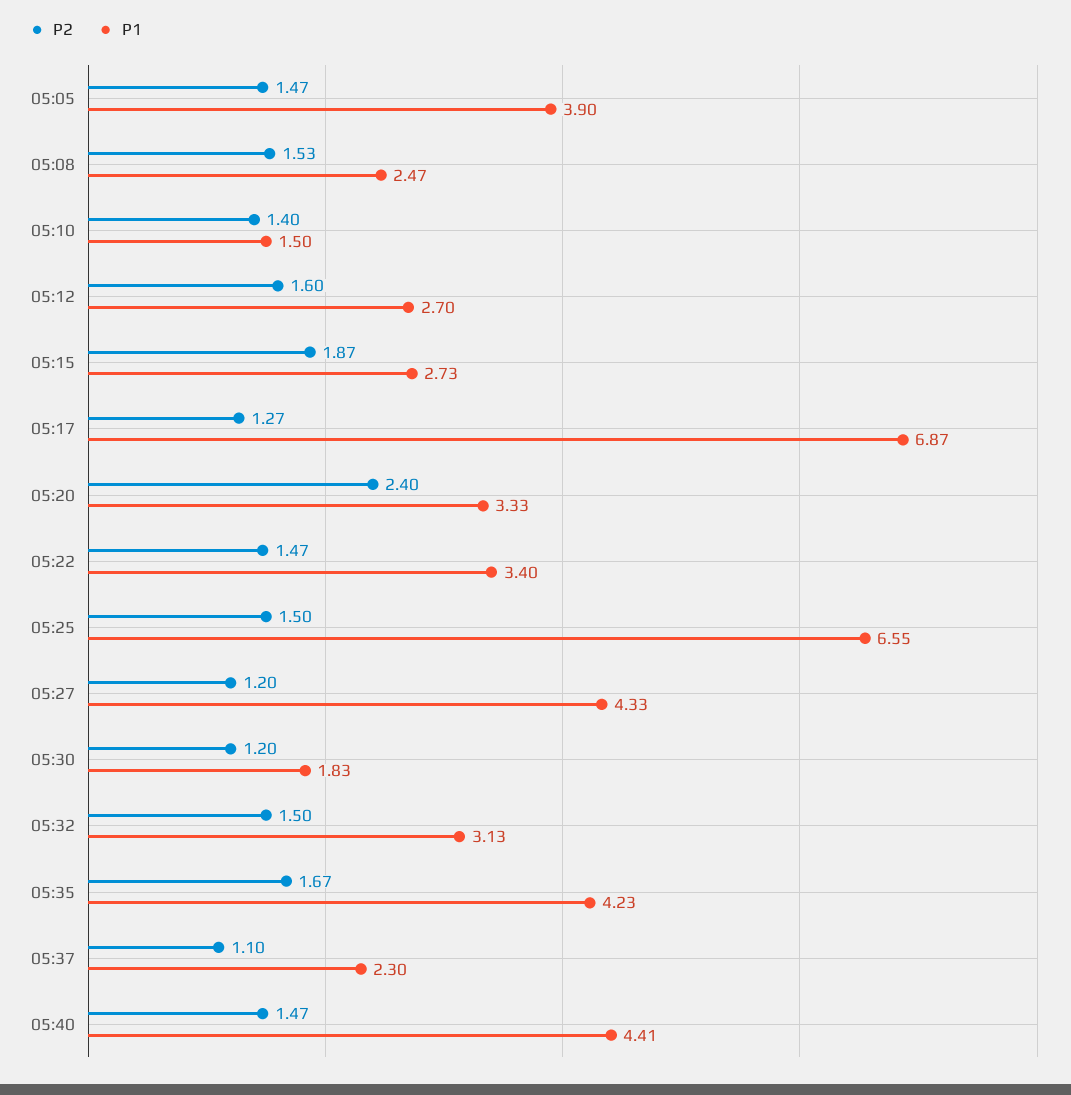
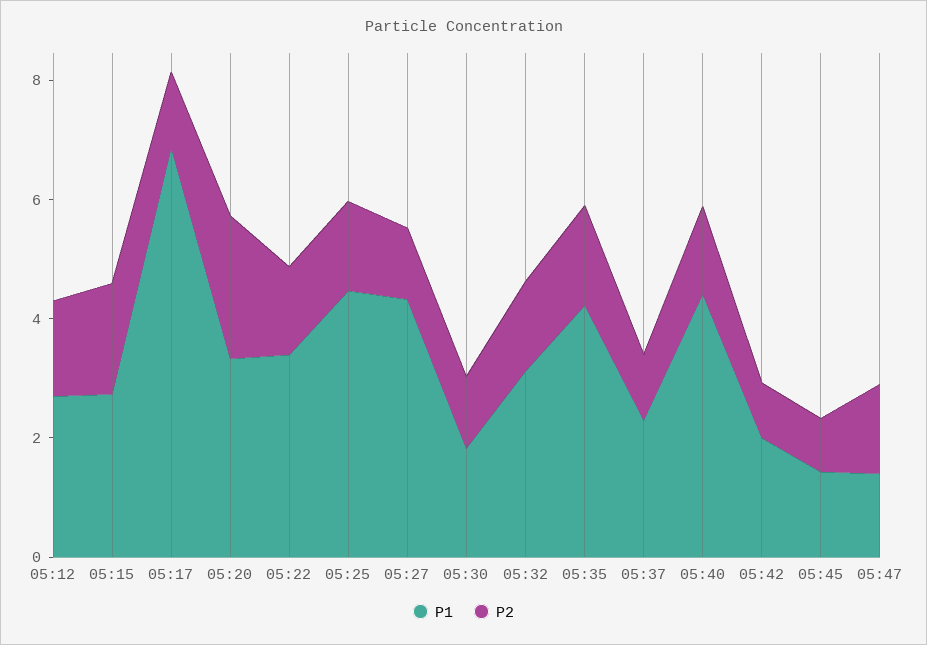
P2, 05:05: 1.47 -> none
P1, 05:05: 3.9 -> none
P2, 05:08: 1.53 -> none
P1, 05:08: 2.47 -> none
P2, 05:10: 1.4 -> none
P1, 05:10: 1.5 -> none
P1, 05:25: 6.55 -> 4.5
P1, 05:42: none -> 2
P2, 05:42: none -> 1
P1, 05:45: none -> 1.5
P2, 05:45: none -> 1
P1, 05:47: none -> 1.5
P2, 05:47: none -> 1.5

